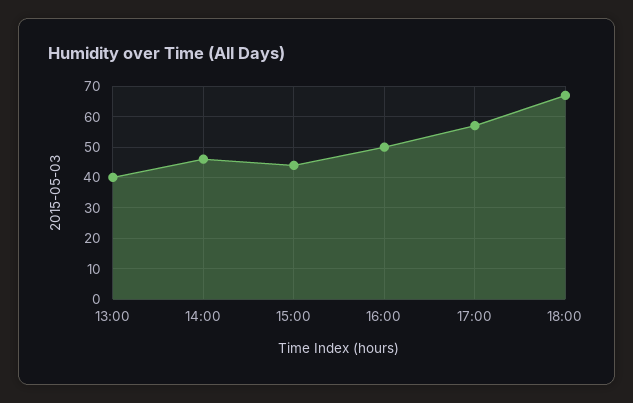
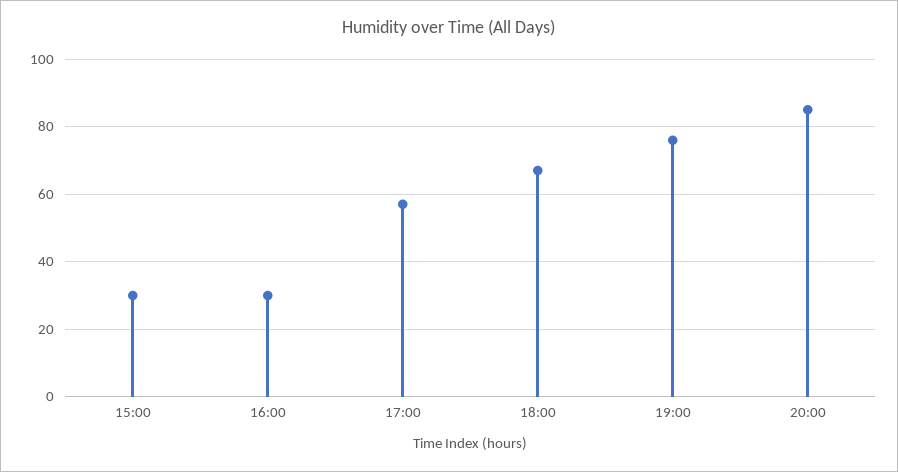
13:00: 40 -> none
14:00: 45 -> none
15:00: 45 -> 30
16:00: 50 -> 30
19:00: none -> 75
20:00: none -> 85

